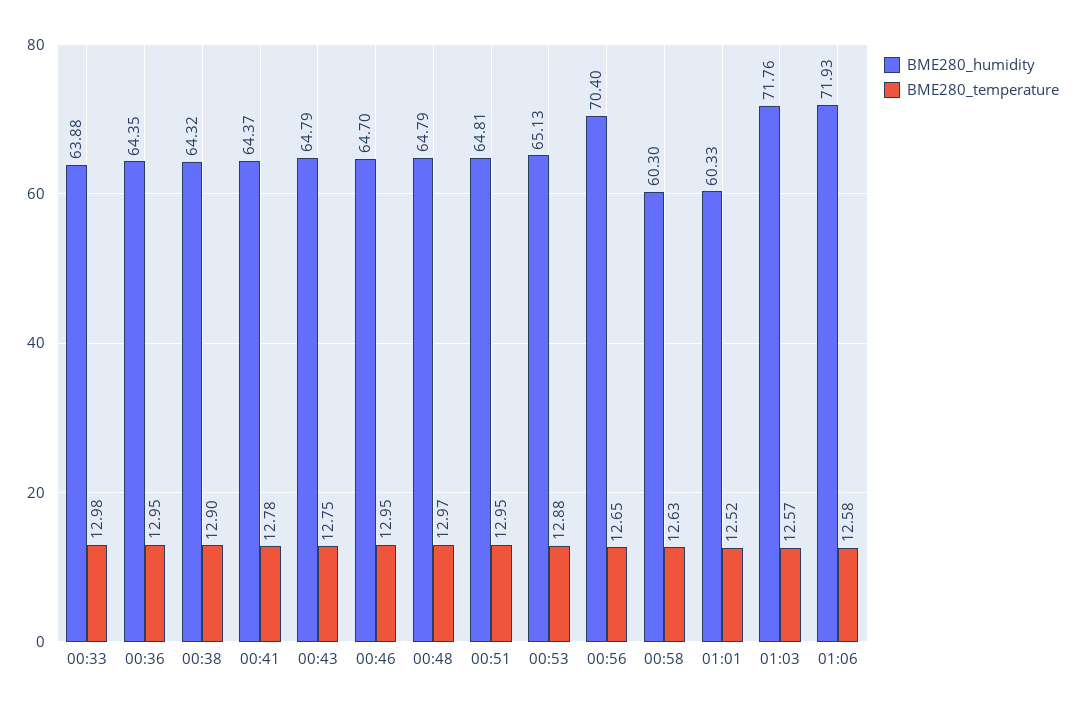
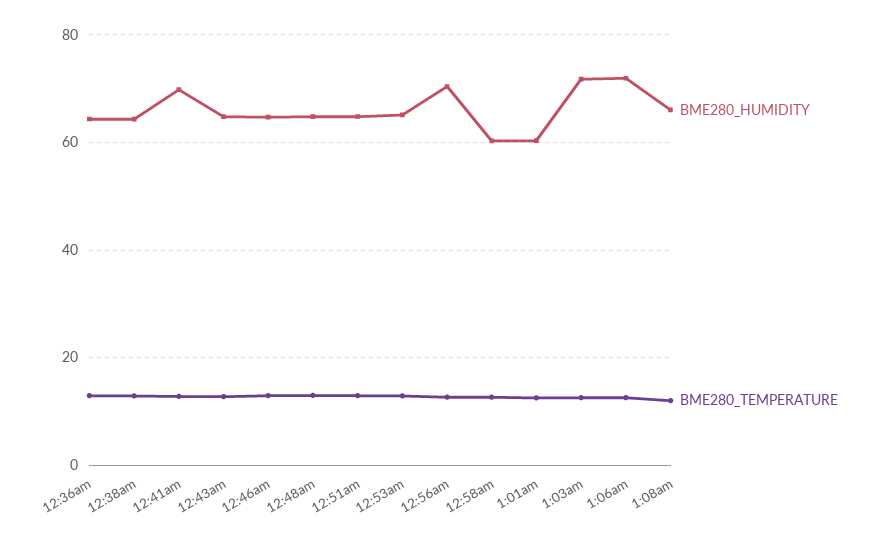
BME280_humidity, 00:33: 63.88 -> none
BME280_temperature, 00:33: 12.98 -> none
BME280_humidity, 00:41: 64.37 -> 70
BME280_humidity, 1:08am: none -> 66
BME280_temperature, 1:08am: none -> 12

